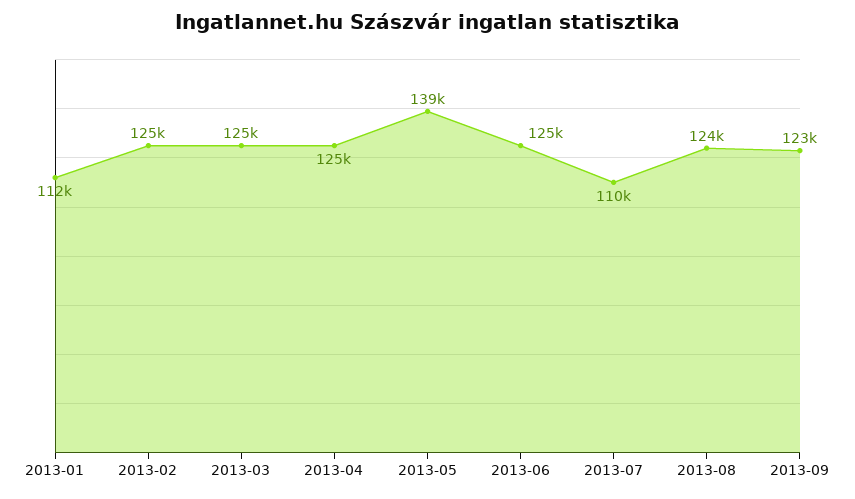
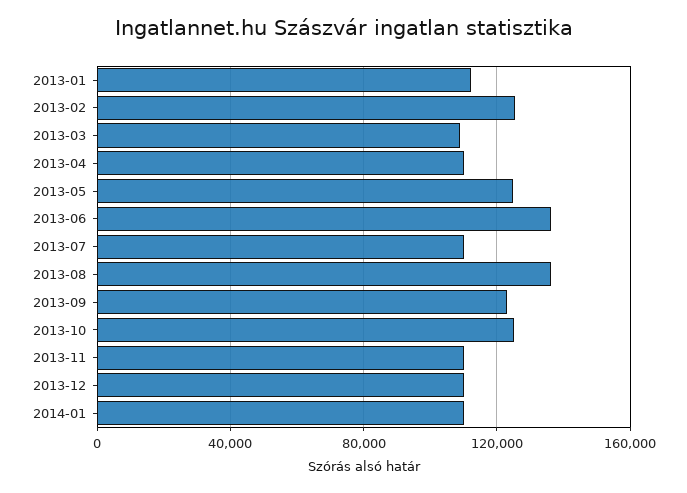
2013-03: 125000 -> 110000
2013-04: 125000 -> 110000
2013-05: 139000 -> 125000
2013-06: 125000 -> 135000
2013-08: 124000 -> 135000
2013-10: none -> 125000
2013-11: none -> 110000
2013-12: none -> 110000
2014-01: none -> 110000

